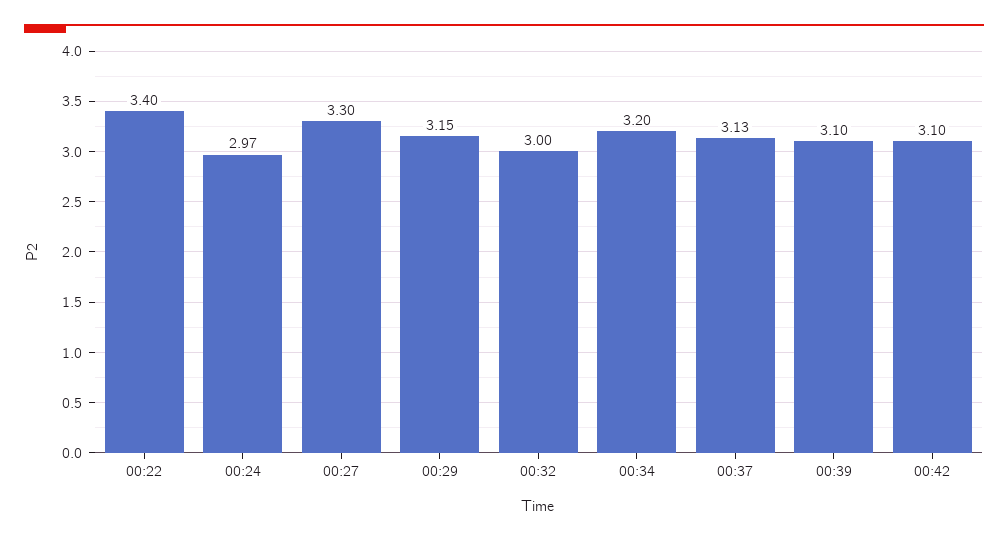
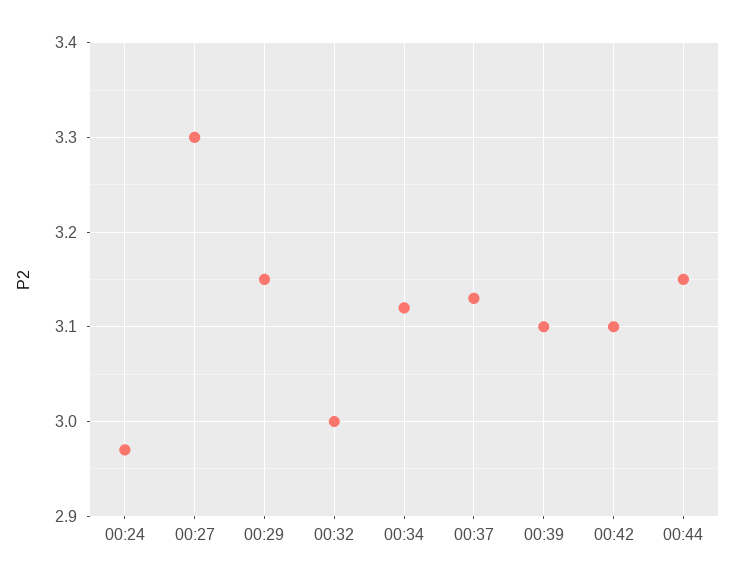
00:22: 3.4 -> none
00:34: 3.2 -> 3.12
00:44: none -> 3.15

